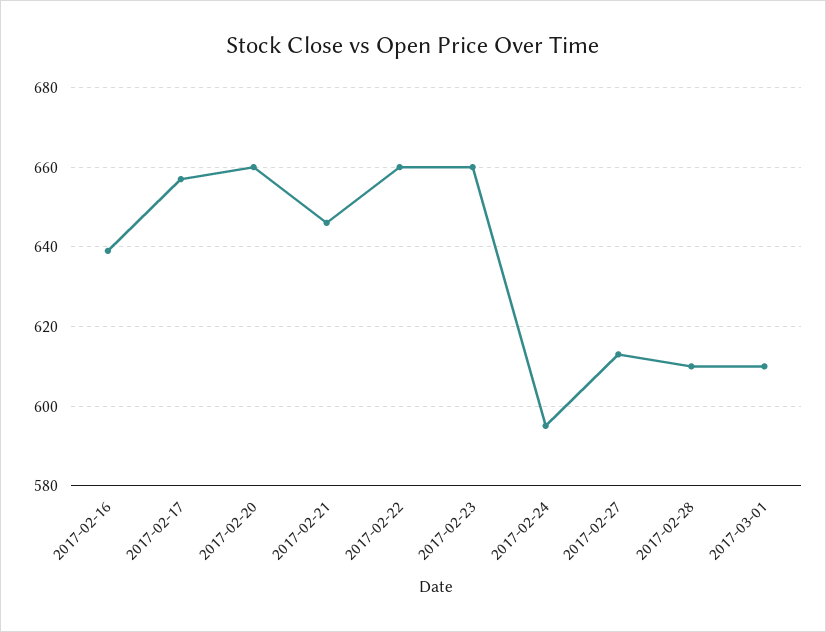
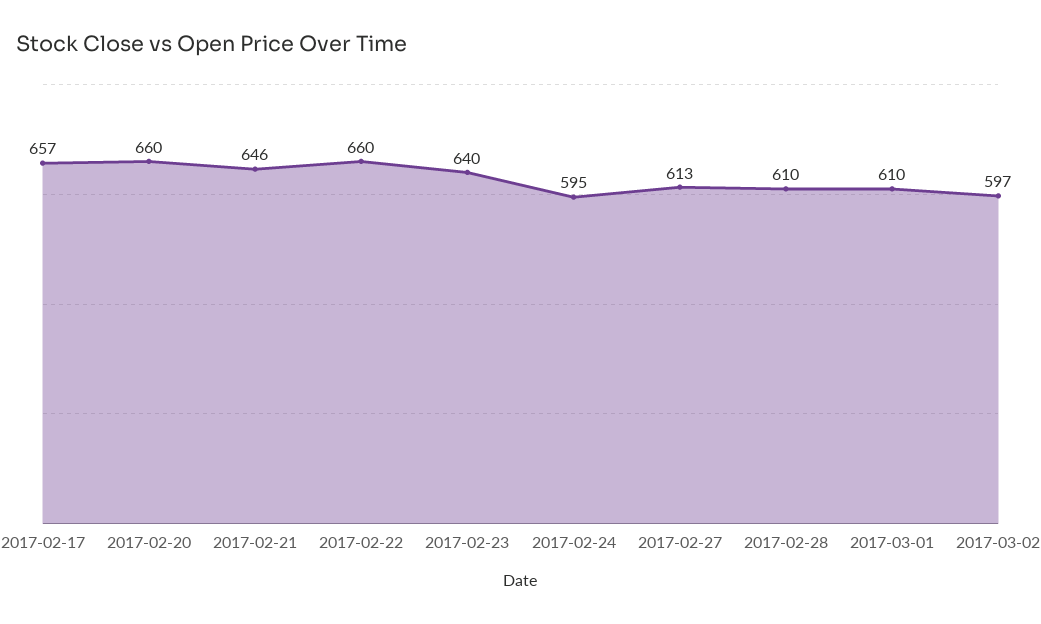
2017-02-16: 640 -> none
2017-02-23: 660 -> 640
2017-03-02: none -> 597

